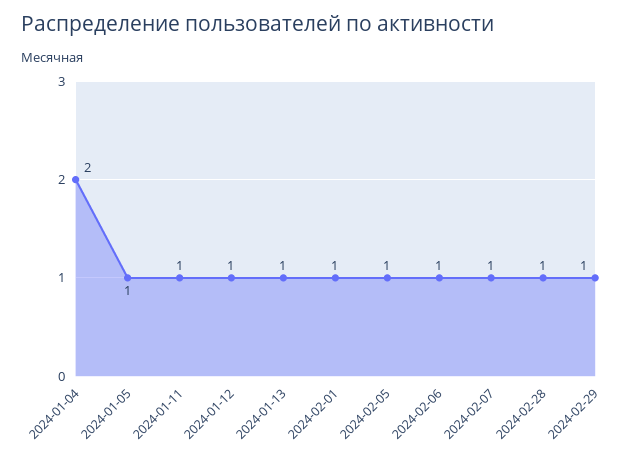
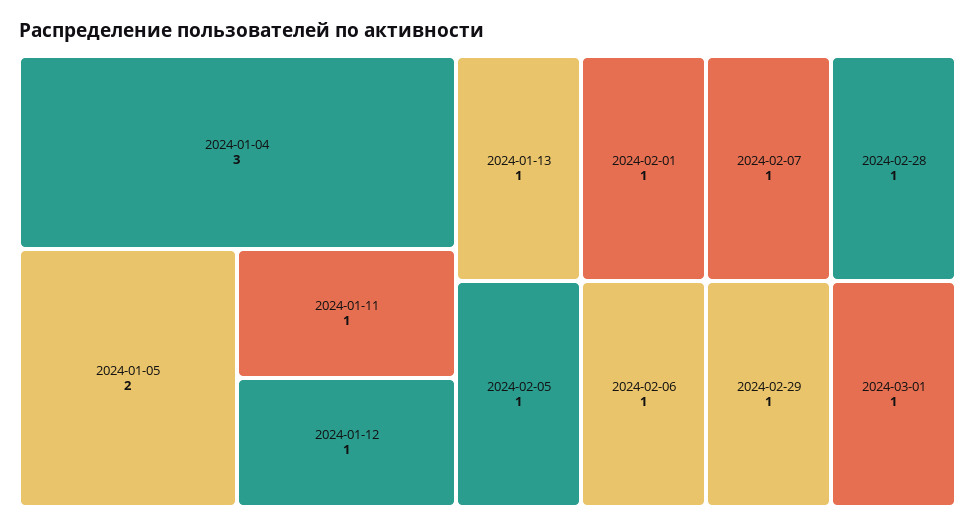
2024-01-04: 2 -> 3
2024-01-05: 1 -> 2
2024-03-01: none -> 1

